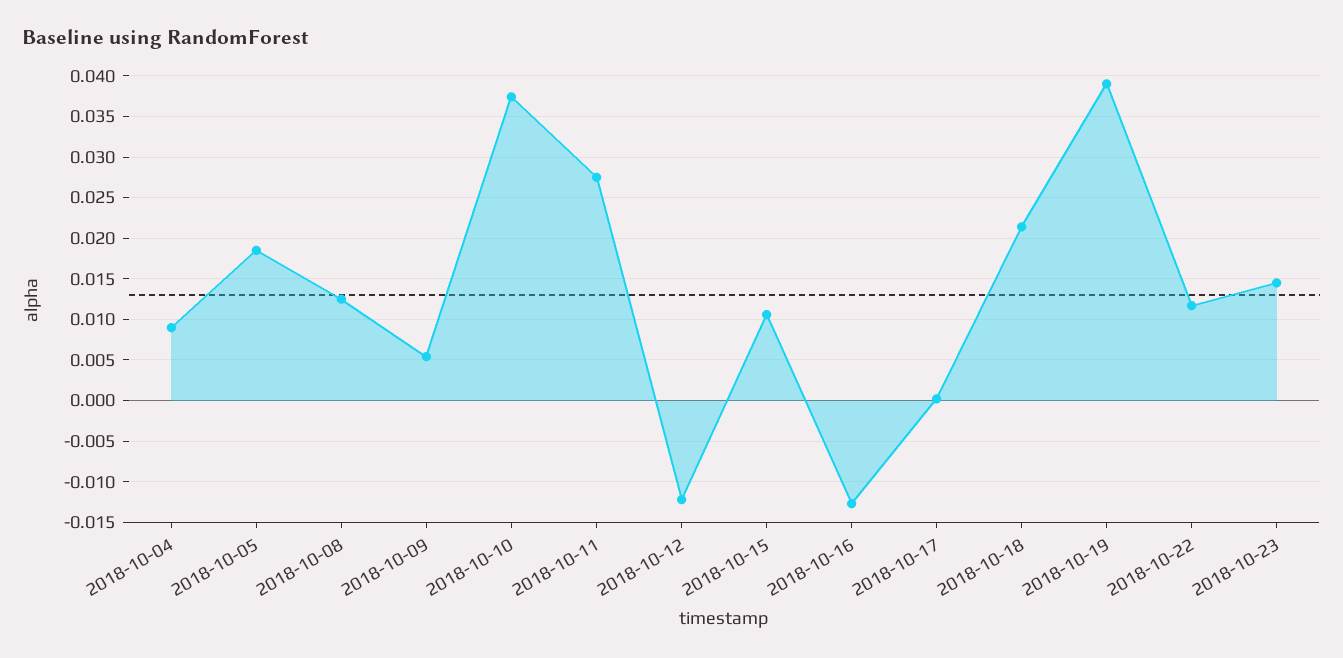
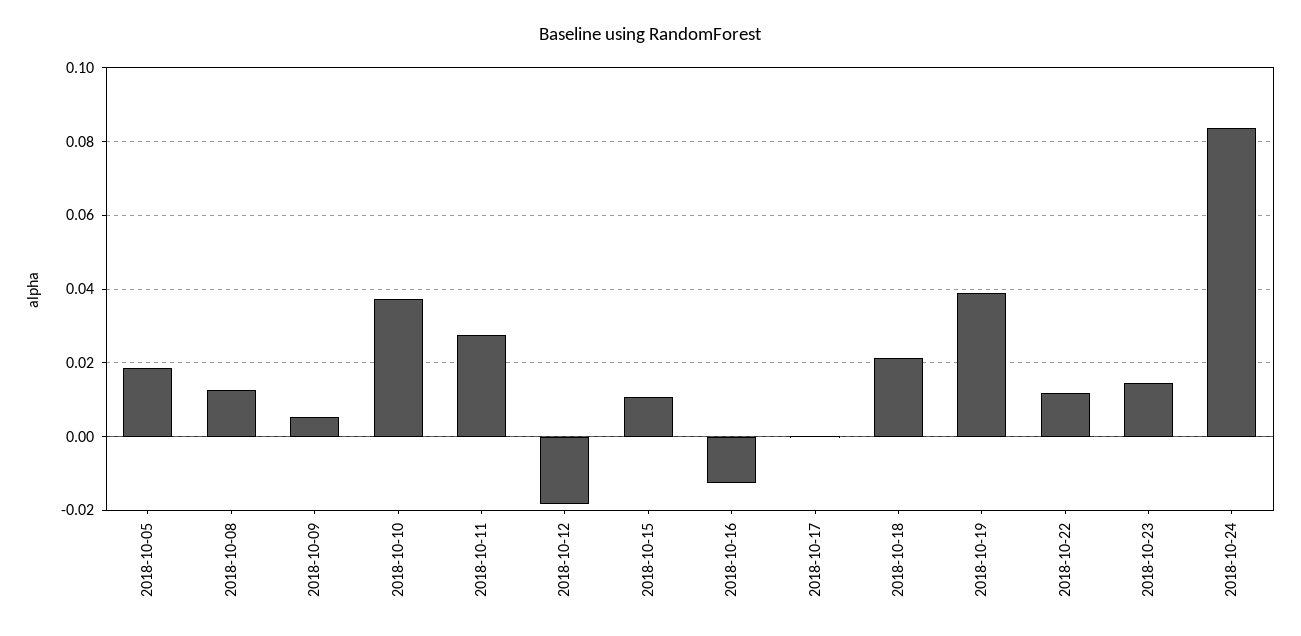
2018-10-04: 0.009 -> none
2018-10-12: -0.012 -> -0.018
2018-10-24: none -> 0.084

